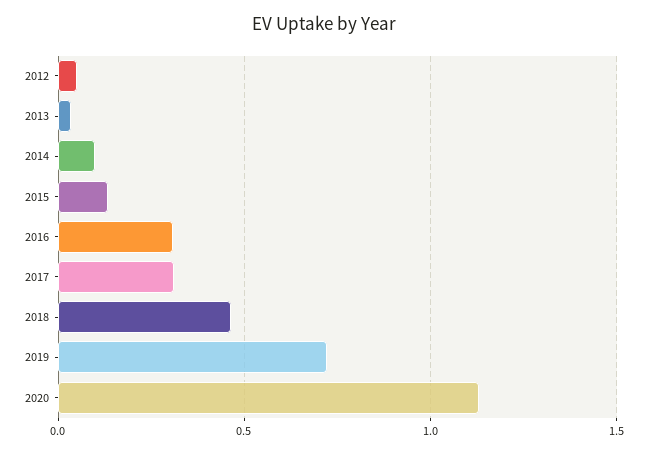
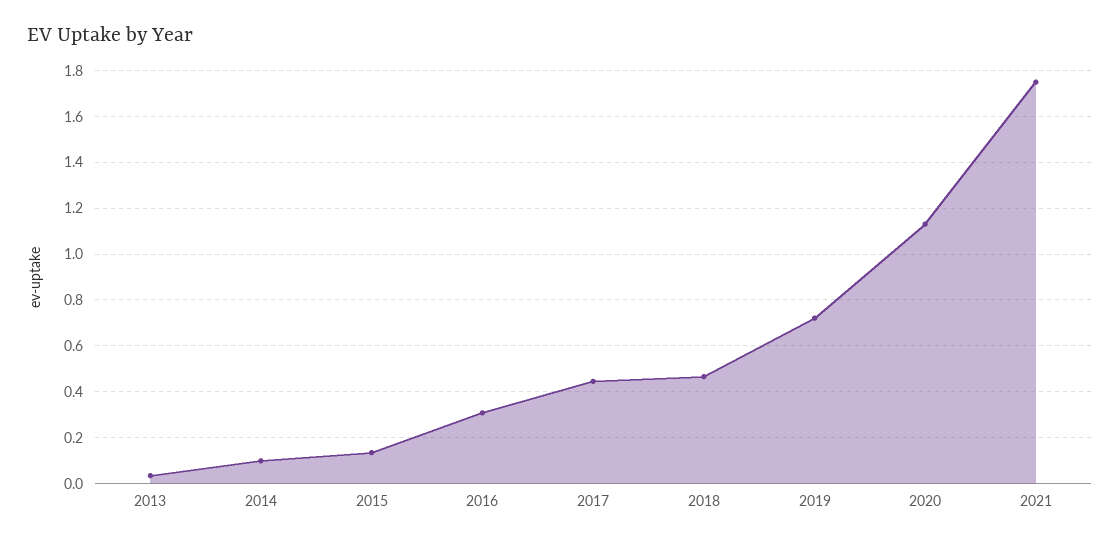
2012: 0.05 -> none
2017: 0.3 -> 0.45
2021: none -> 1.75

